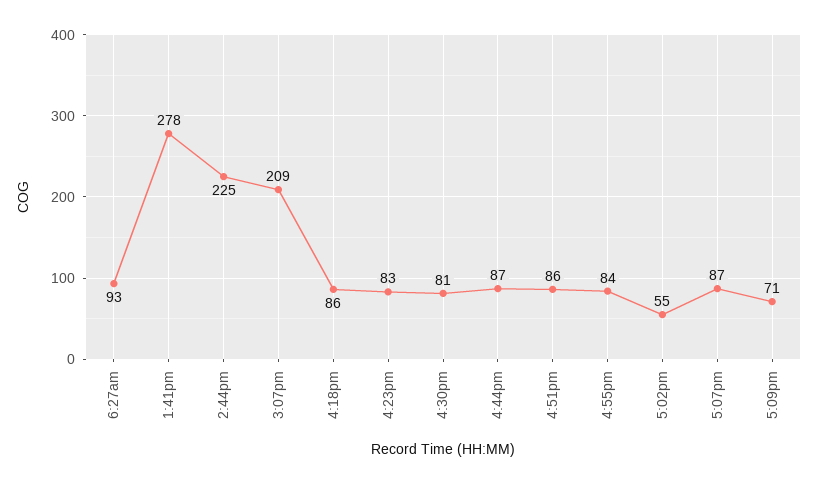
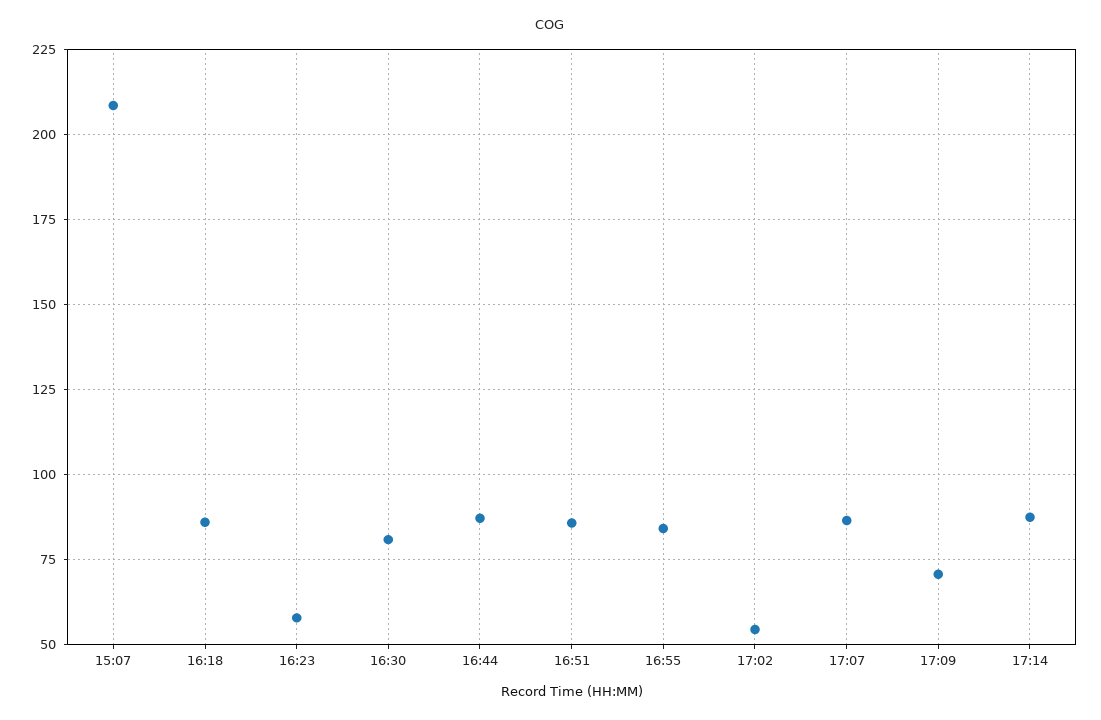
6:27am: 93 -> none
1:41pm: 278 -> none
2:44pm: 225 -> none
4:23pm: 83 -> 57.5
17:14: none -> 87.5

